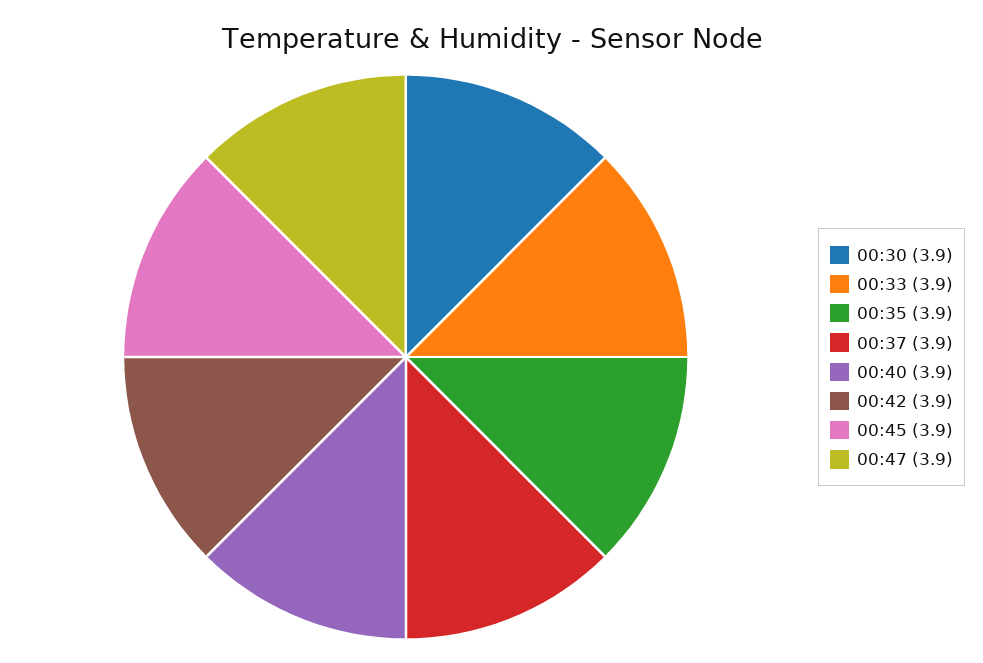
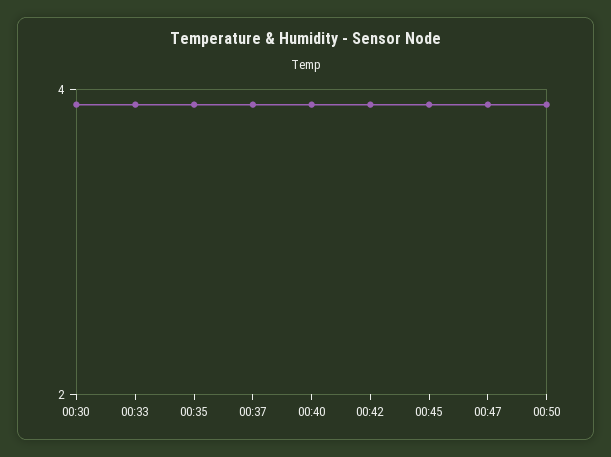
00:50: none -> 4

